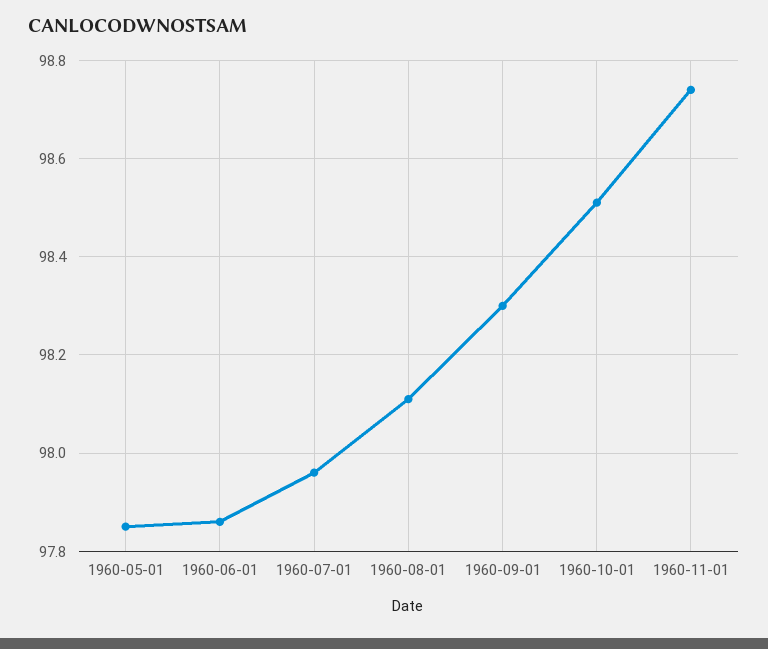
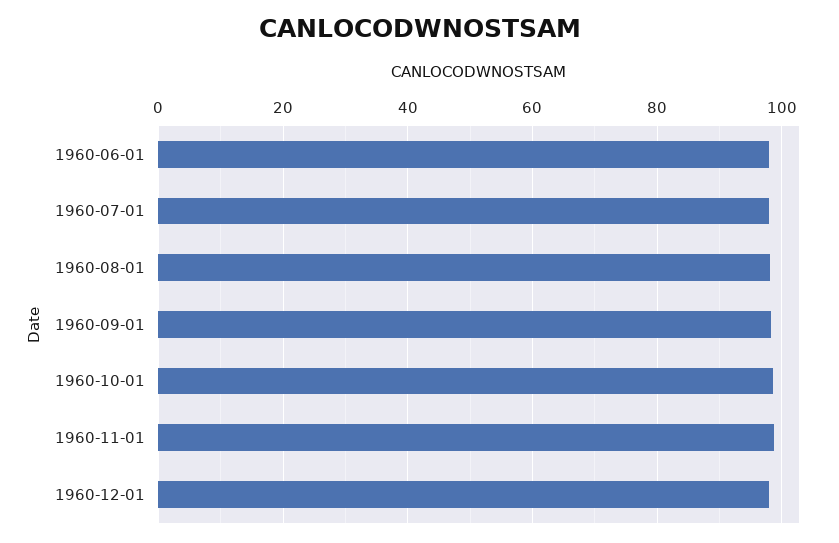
1960-05-01: 97.85 -> none
1960-12-01: none -> 98

